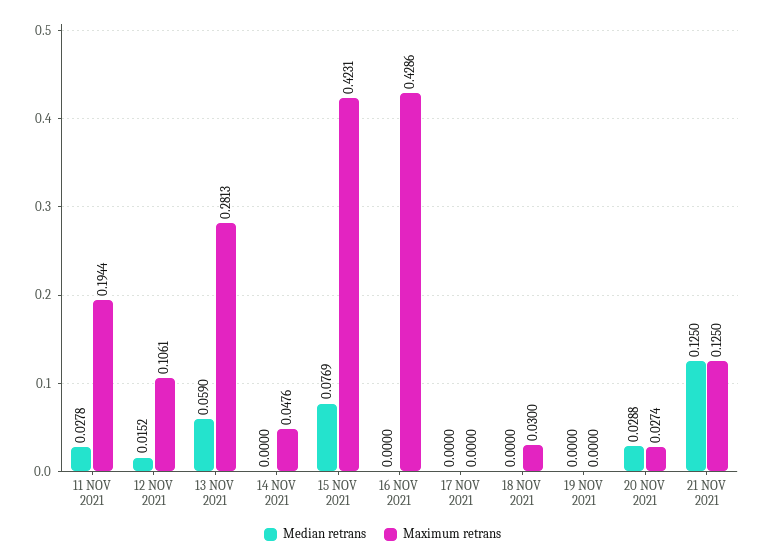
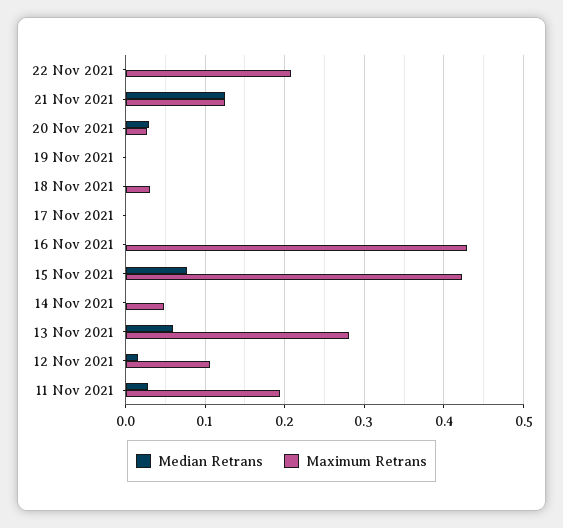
Median retrans, 22 Nov 2021: none -> 0
Maximum retrans, 22 Nov 2021: none -> 0.21

